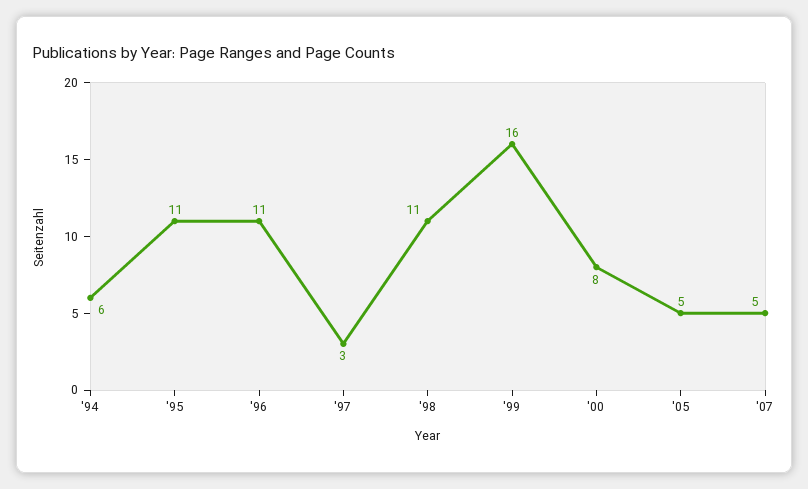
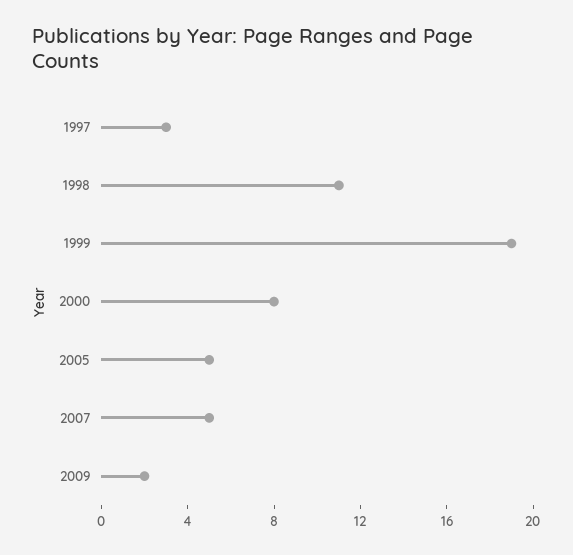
'94: 6 -> none
'95: 11 -> none
'96: 11 -> none
'99: 16 -> 19
2009: none -> 2

